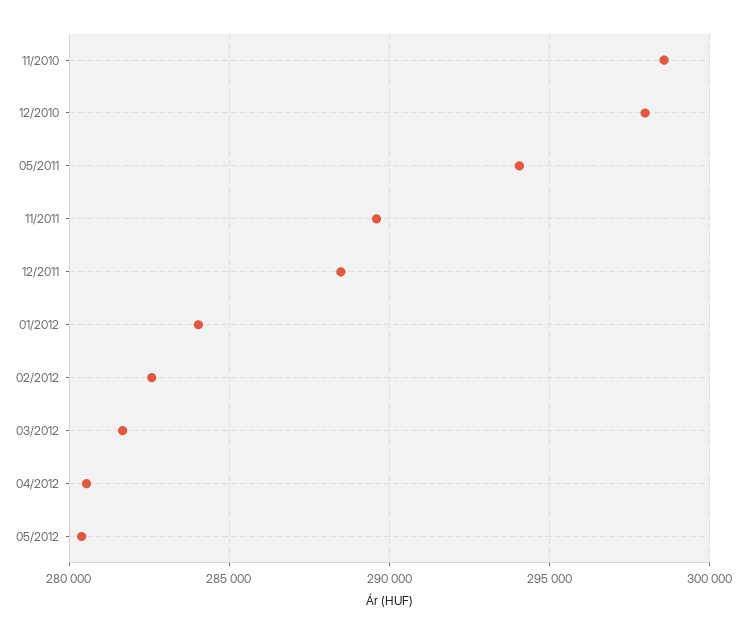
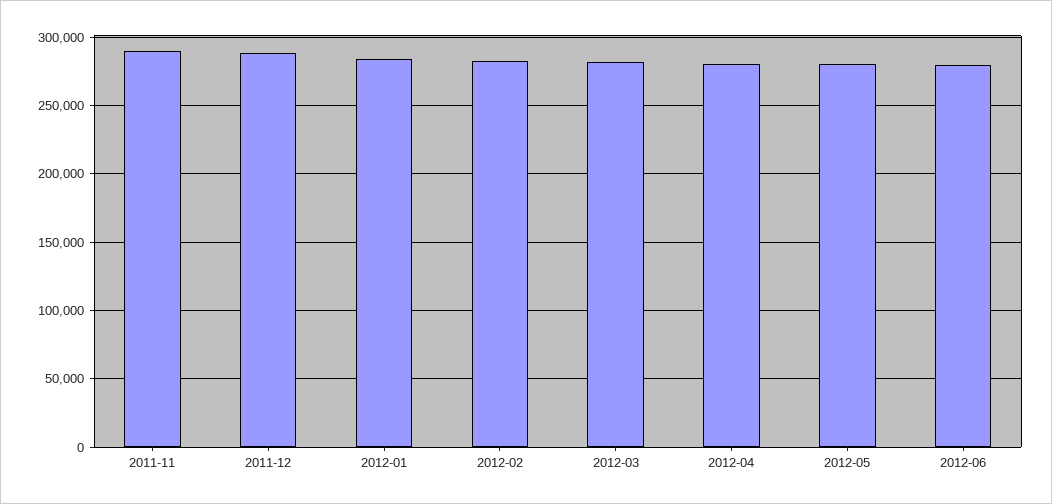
11/2010: 298500 -> none
12/2010: 298000 -> none
05/2011: 294000 -> none
2012-06: none -> 280000

